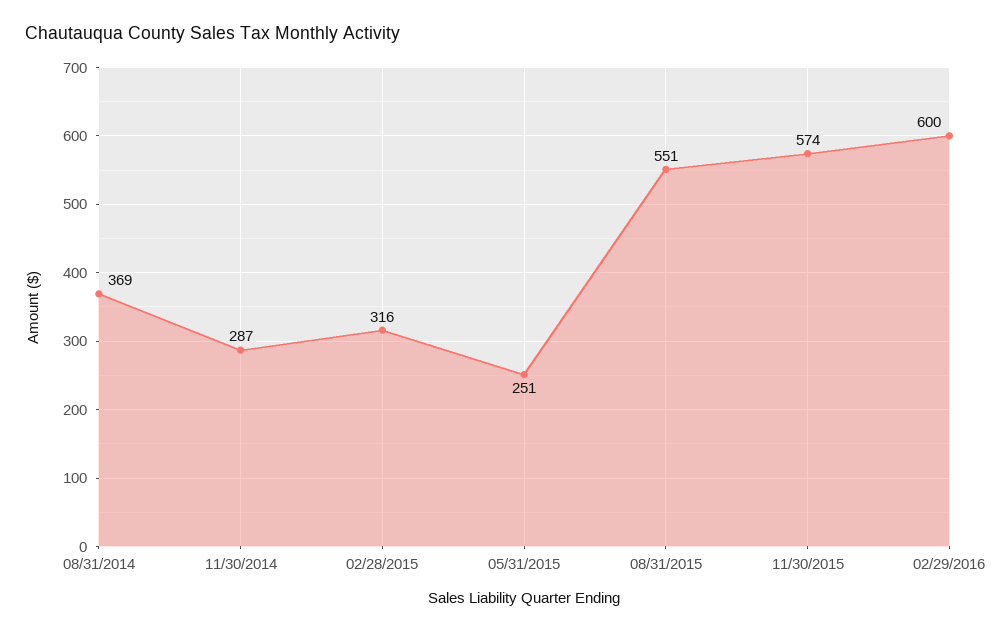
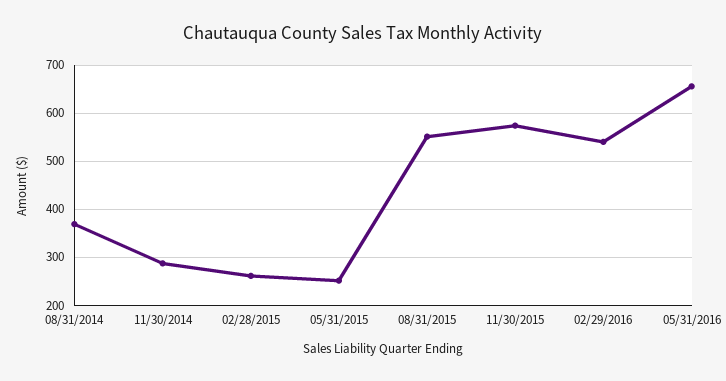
02/28/2015: 316 -> 260
02/29/2016: 600 -> 540
05/31/2016: none -> 660

